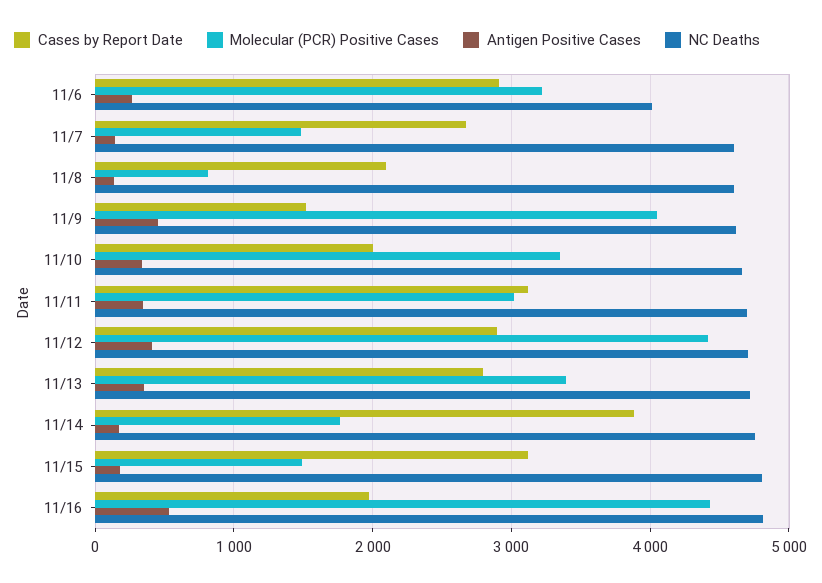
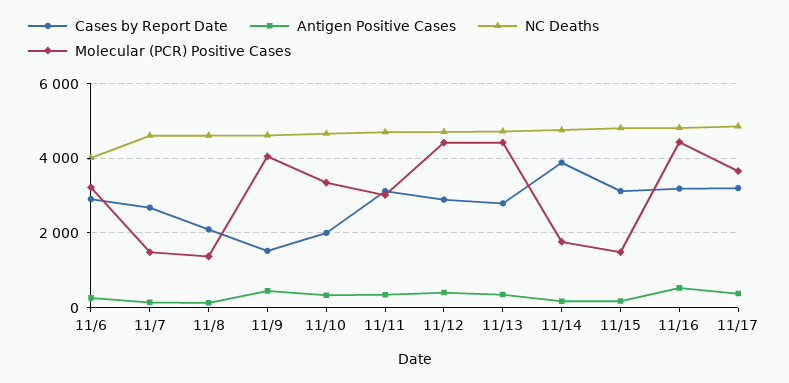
Molecular (PCR) Positive Cases, 11/8: 800 -> 1400
Molecular (PCR) Positive Cases, 11/13: 3400 -> 4400
Cases by Report Date, 11/16: 2000 -> 3200
Cases by Report Date, 11/17: none -> 3200
Antigen Positive Cases, 11/17: none -> 400
NC Deaths, 11/17: none -> 4800
Molecular (PCR) Positive Cases, 11/17: none -> 3600

